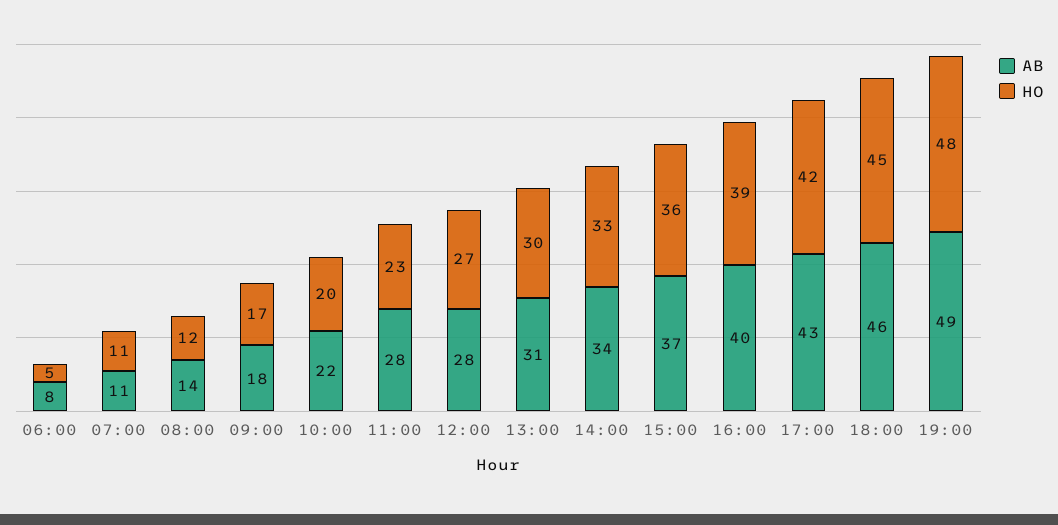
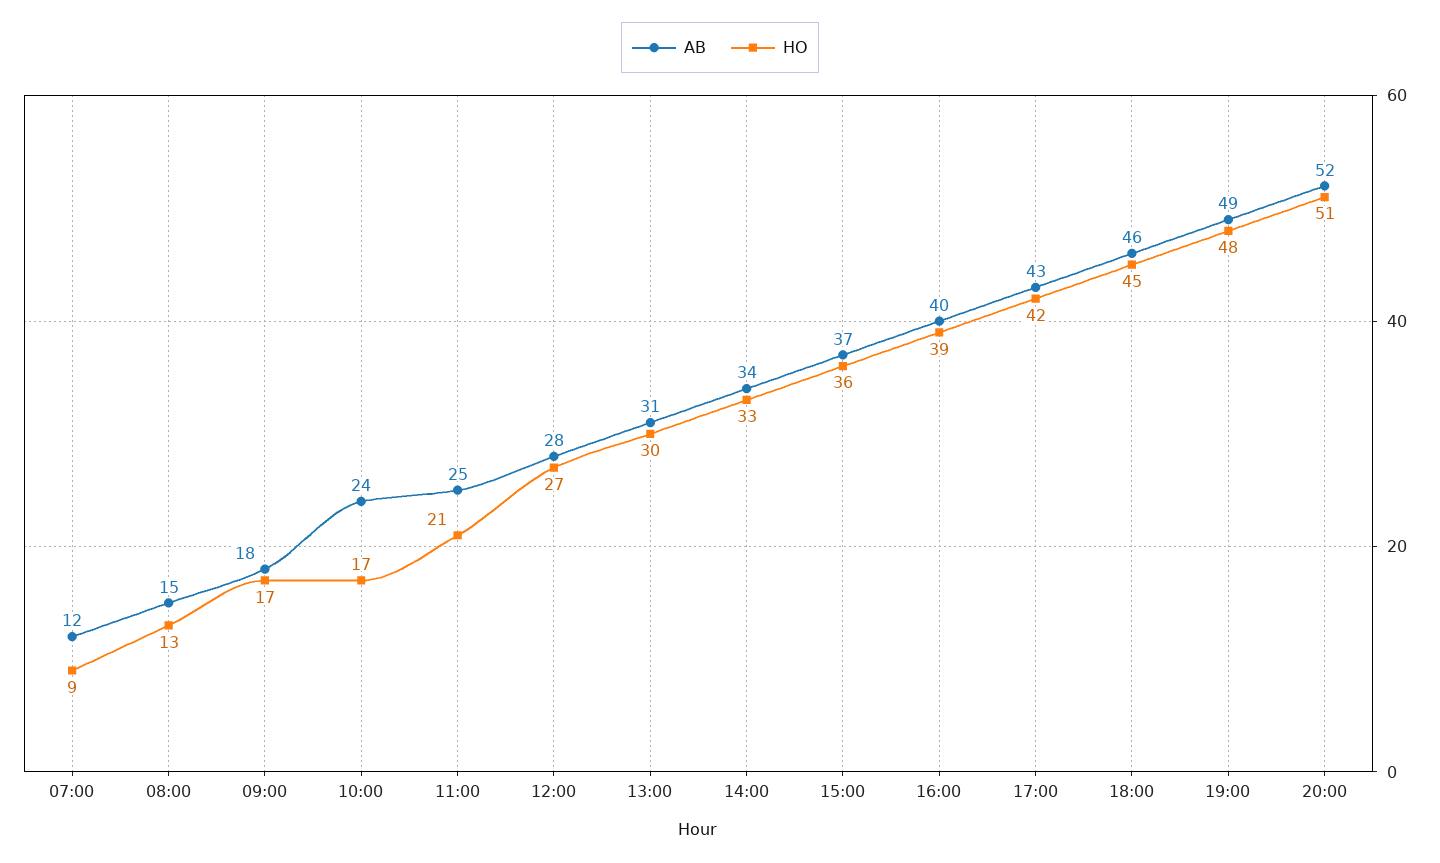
AB, 06:00: 8 -> none
HO, 06:00: 5 -> none
AB, 07:00: 11 -> 12
HO, 07:00: 11 -> 9
AB, 08:00: 14 -> 15
HO, 08:00: 12 -> 13
AB, 10:00: 22 -> 24
HO, 10:00: 20 -> 17
AB, 11:00: 28 -> 25
HO, 11:00: 23 -> 21
AB, 20:00: none -> 52
HO, 20:00: none -> 51

